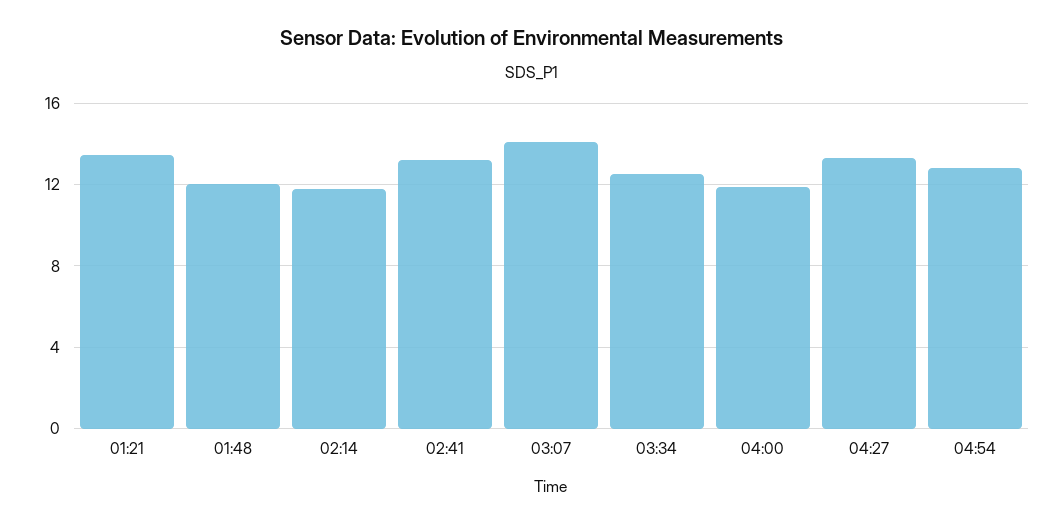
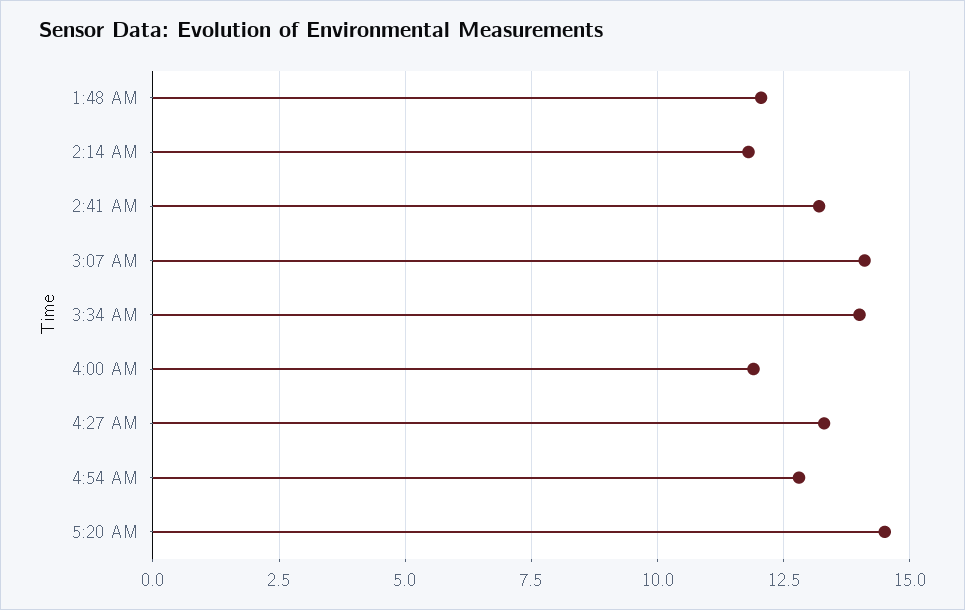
01:21: 13.5 -> none
03:34: 12.5 -> 14
5:20 AM: none -> 14.5

